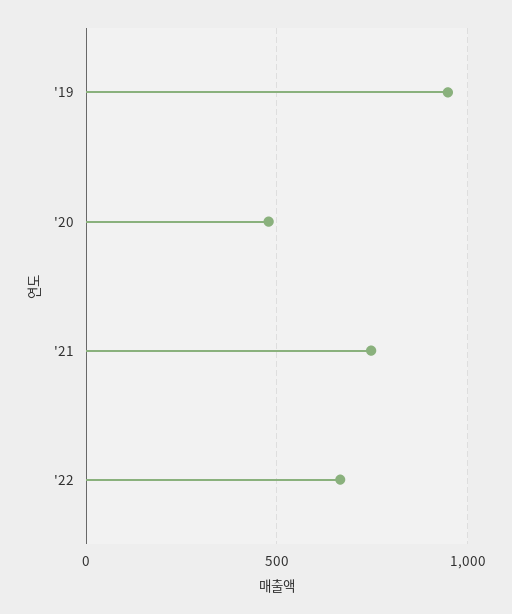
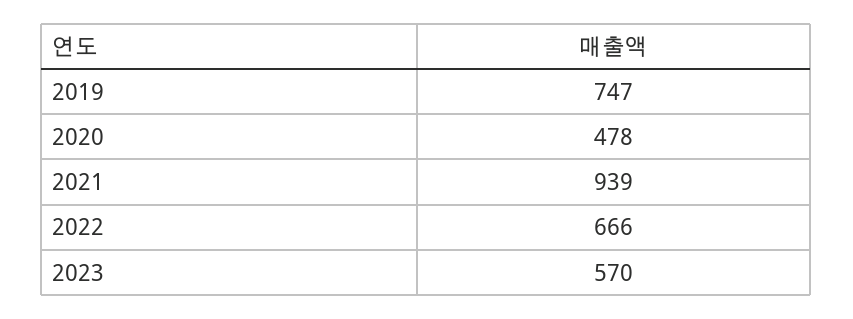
'19: 950 -> 747
'21: 750 -> 939
2023: none -> 570

